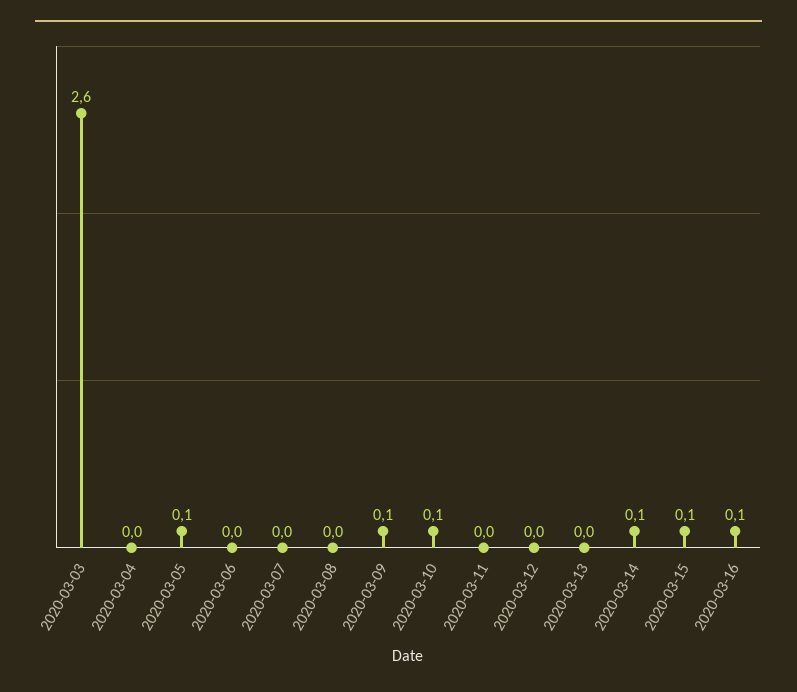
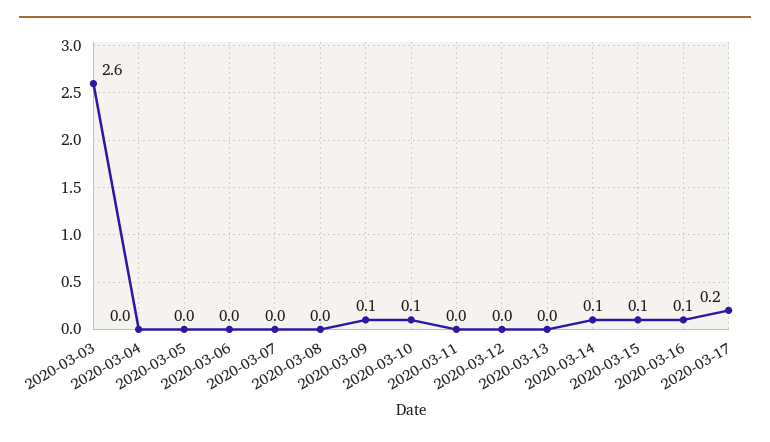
2020-03-05: 0.1 -> 0
2020-03-17: none -> 0.2

